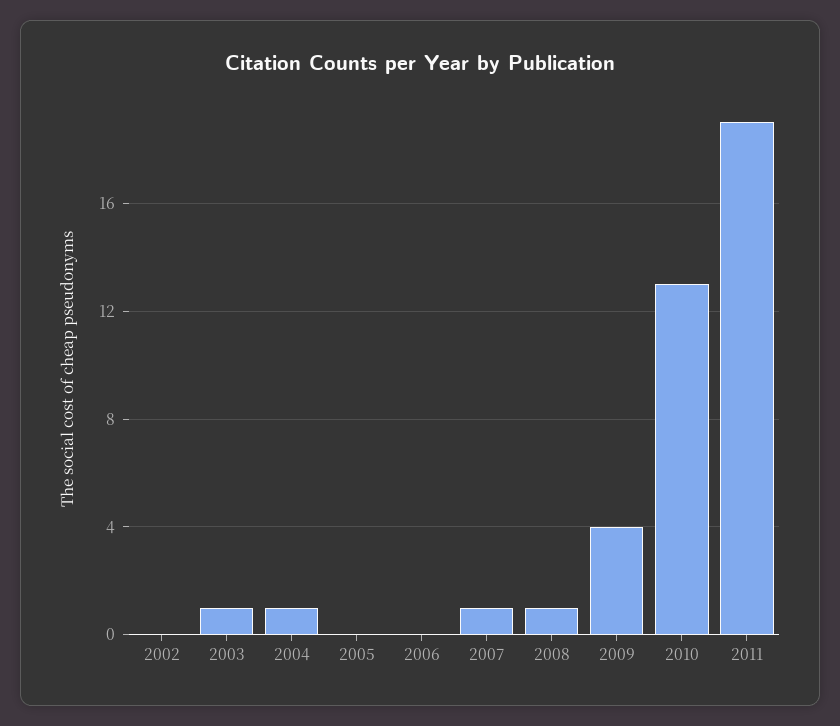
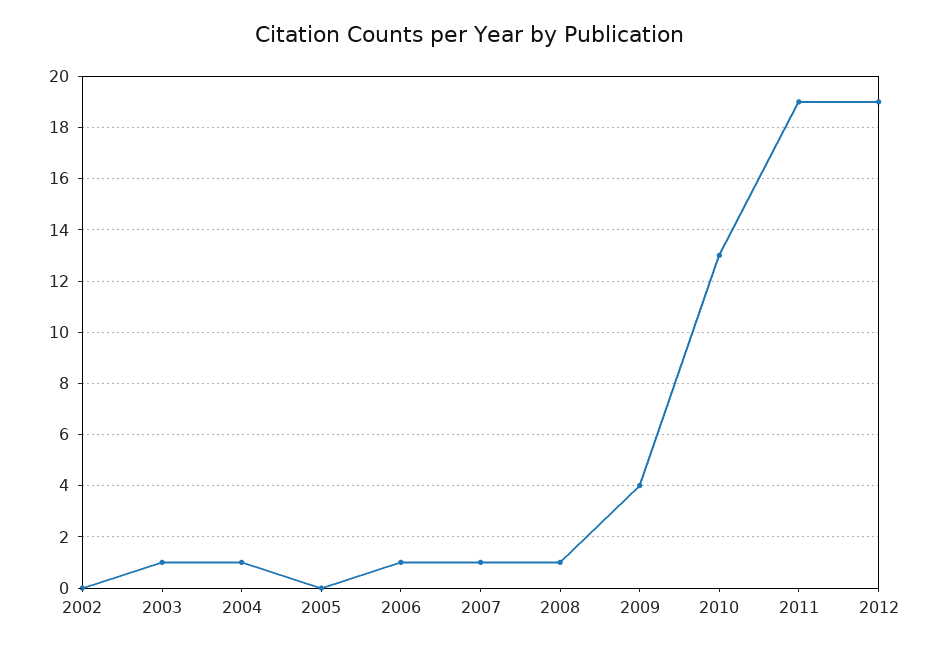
2006: 0 -> 1
2012: none -> 19

